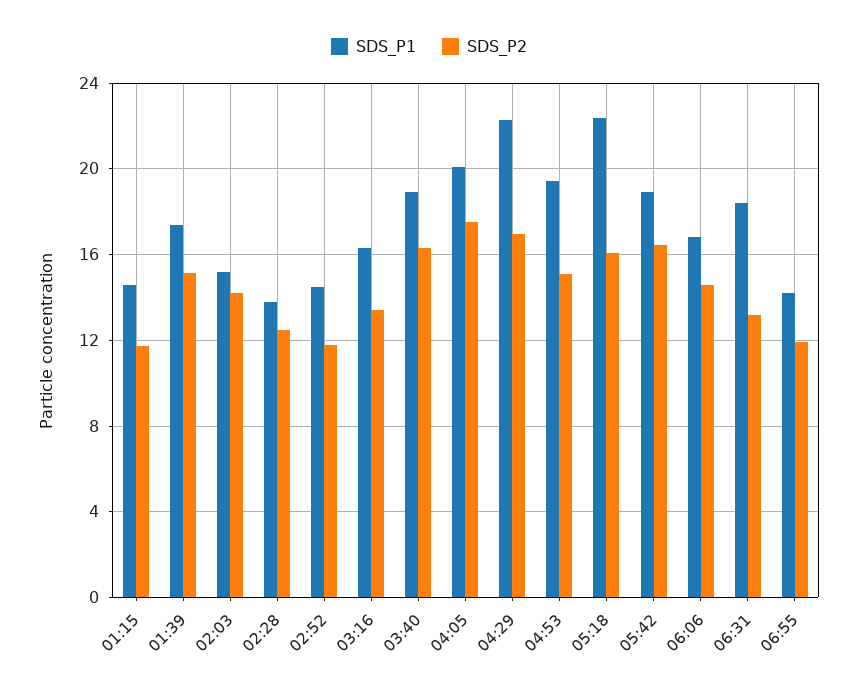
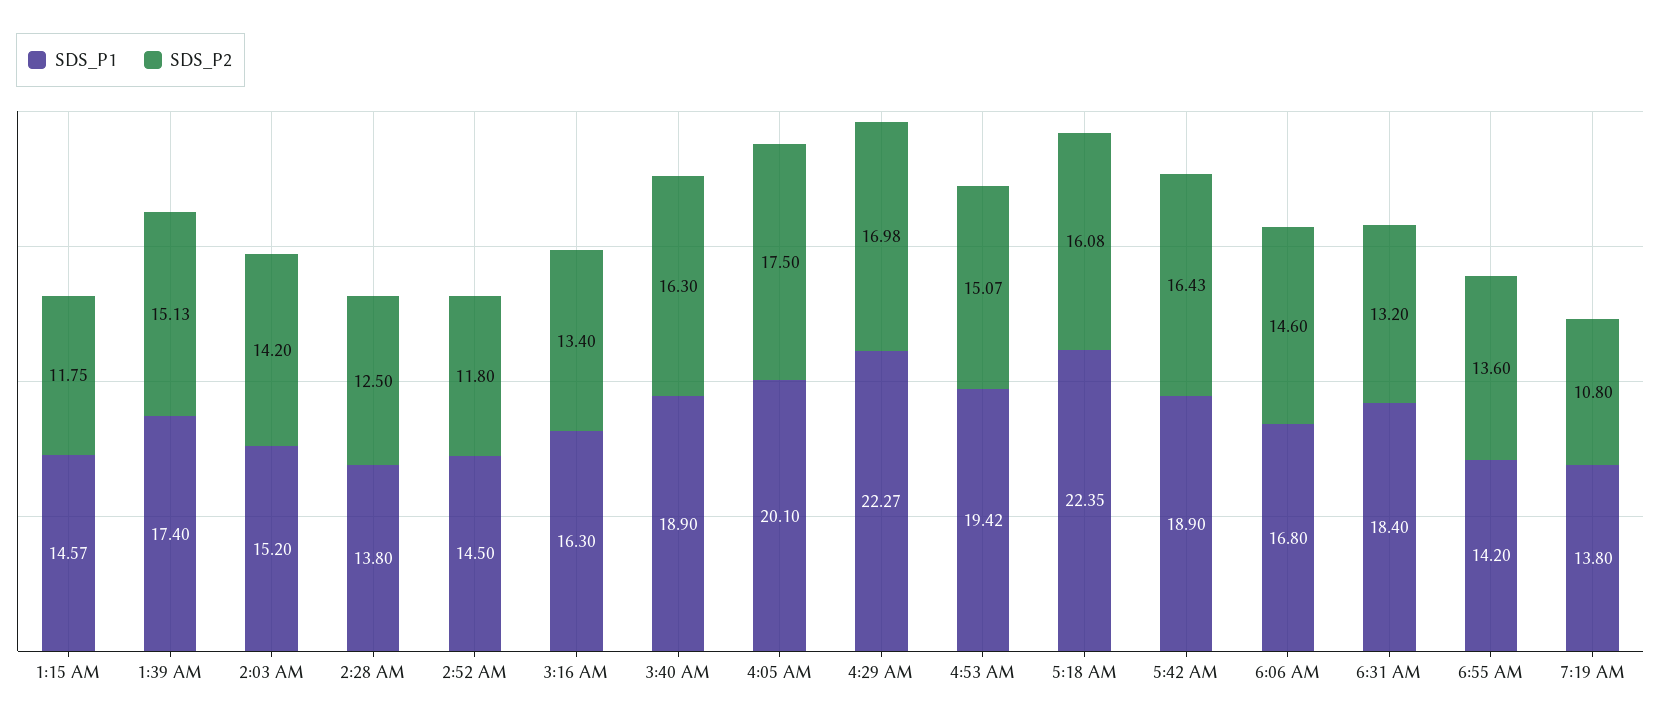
SDS_P2, 06:55: 12 -> 13.6
SDS_P1, 7:19 AM: none -> 13.8
SDS_P2, 7:19 AM: none -> 10.8

